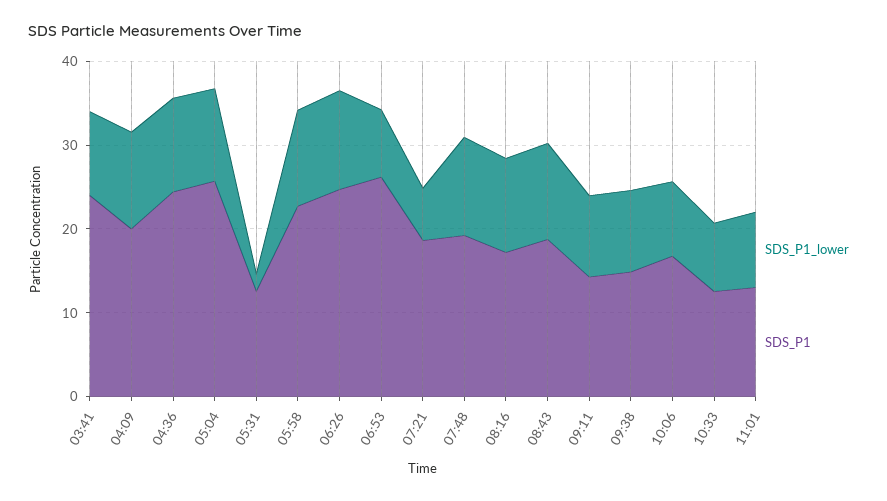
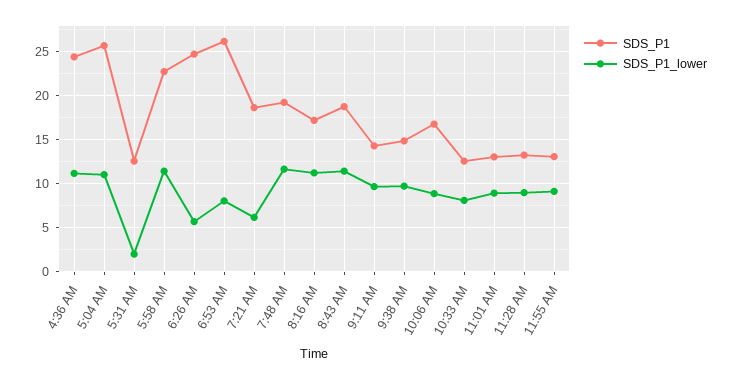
SDS_P1_lower, 03:41: 10 -> none
SDS_P1, 03:41: 24 -> none
SDS_P1_lower, 04:09: 12 -> none
SDS_P1, 04:09: 20 -> none
SDS_P1_lower, 06:26: 12 -> 6
SDS_P1, 11:28 AM: none -> 13
SDS_P1_lower, 11:28 AM: none -> 9
SDS_P1, 11:55 AM: none -> 13
SDS_P1_lower, 11:55 AM: none -> 9

